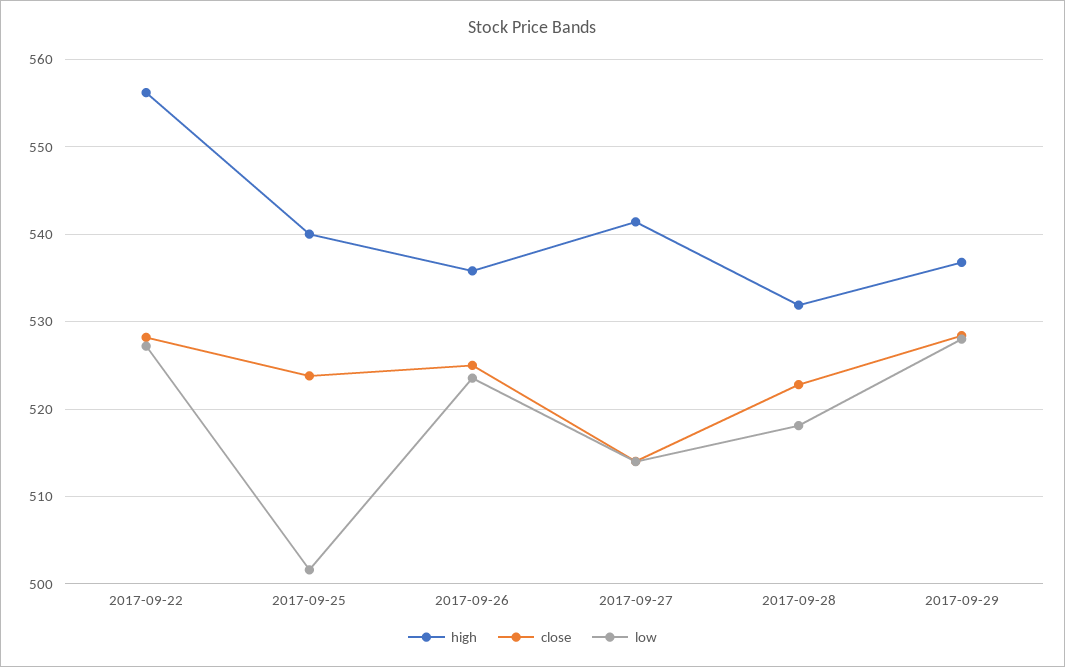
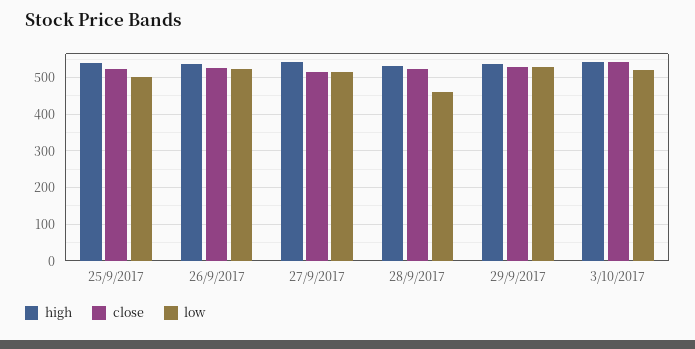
high, 2017-09-22: 556 -> none
close, 2017-09-22: 528 -> none
low, 2017-09-22: 527 -> none
low, 2017-09-28: 518 -> 460
high, 3/10/2017: none -> 540
close, 3/10/2017: none -> 540
low, 3/10/2017: none -> 520

